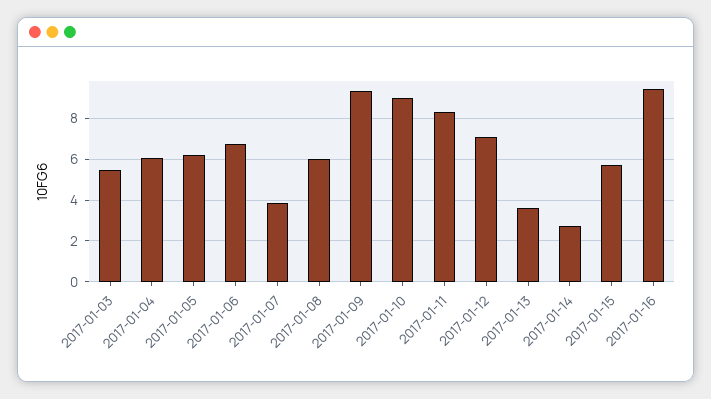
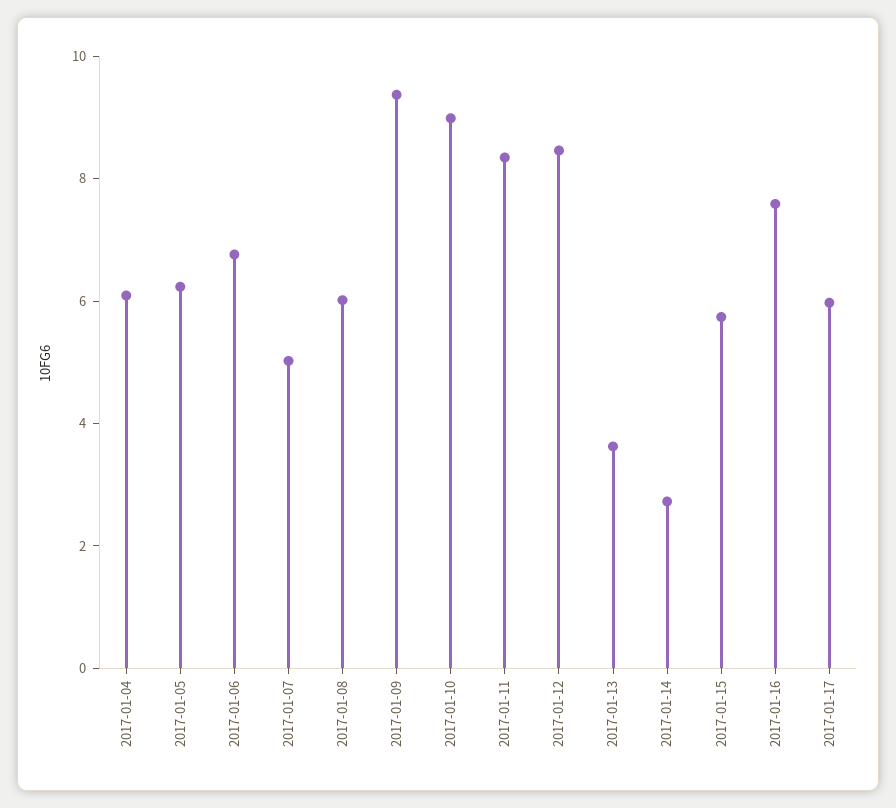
2017-01-03: 5.5 -> none
2017-01-07: 4 -> 5
2017-01-12: 7 -> 8.5
2017-01-16: 9.5 -> 7.5
2017-01-17: none -> 6

